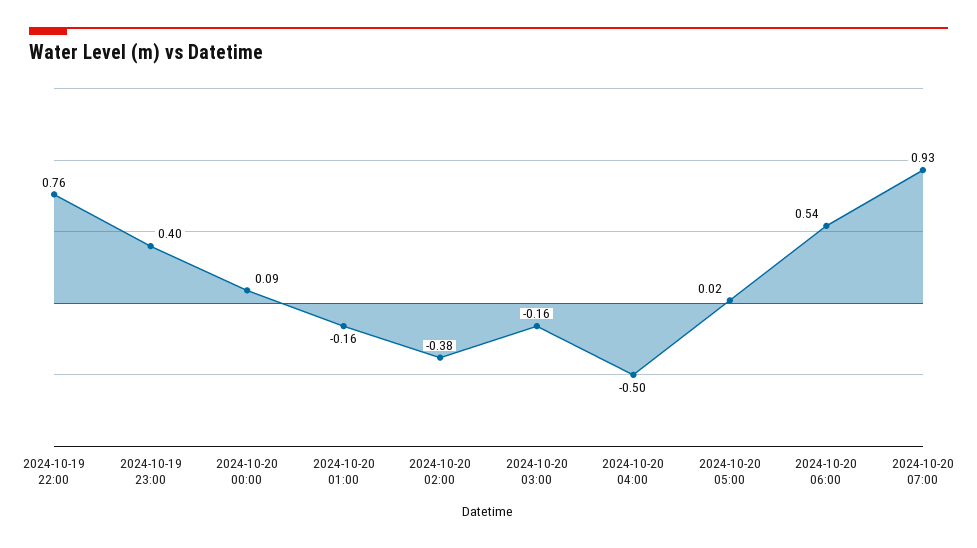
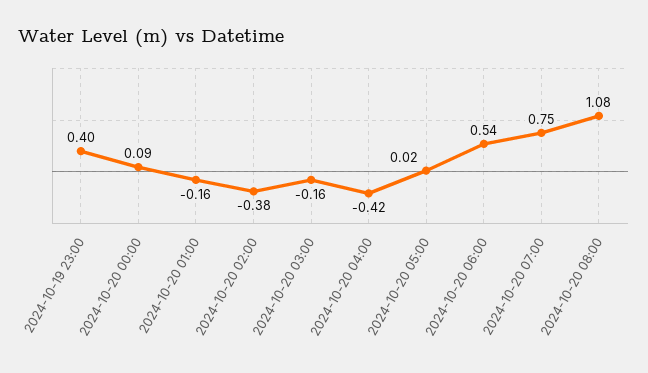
2024-10-19 22:00: 0.76 -> none
2024-10-20 04:00: -0.5 -> -0.42
2024-10-20 07:00: 0.93 -> 0.75
2024-10-20 08:00: none -> 1.08

